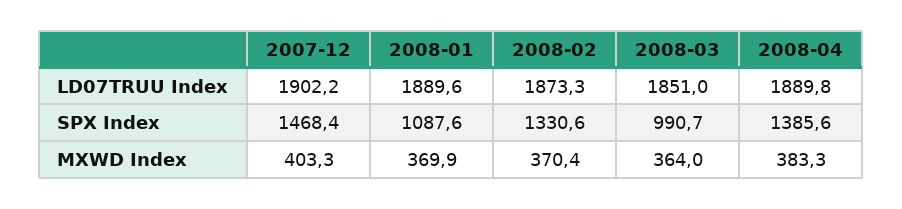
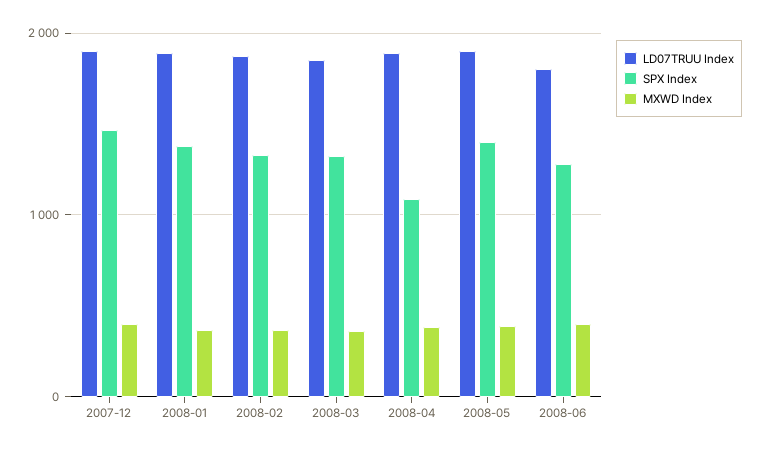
SPX Index, 2008-01: 1087.6 -> 1400
SPX Index, 2008-03: 990.7 -> 1300
SPX Index, 2008-04: 1385.6 -> 1100
LD07TRUU Index, 2008-05: none -> 1900
SPX Index, 2008-05: none -> 1400
MXWD Index, 2008-05: none -> 400
LD07TRUU Index, 2008-06: none -> 1800
SPX Index, 2008-06: none -> 1300
MXWD Index, 2008-06: none -> 400

